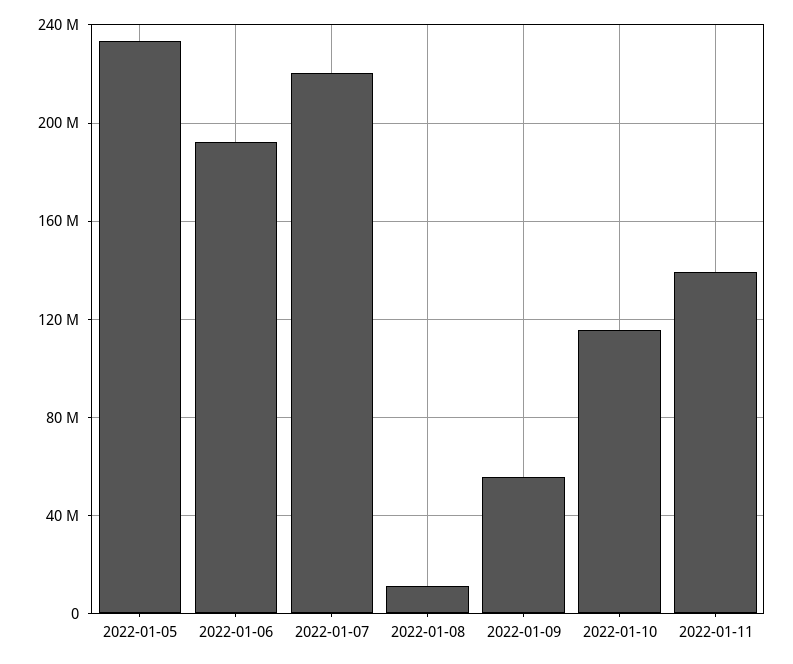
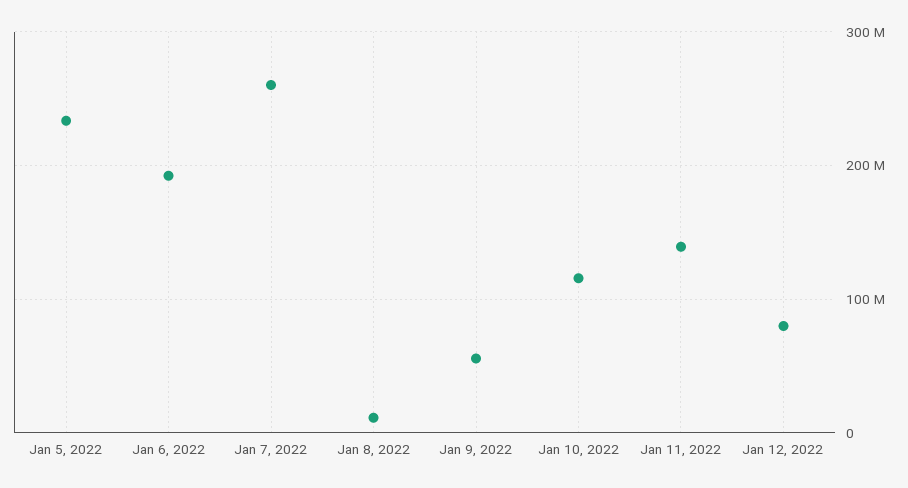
2022-01-07: 220000000 -> 260000000
Jan 12, 2022: none -> 80000000

